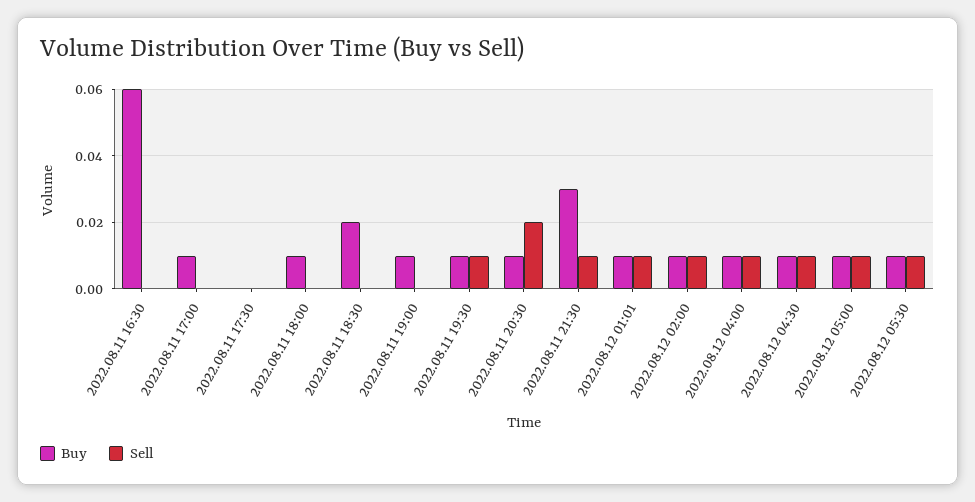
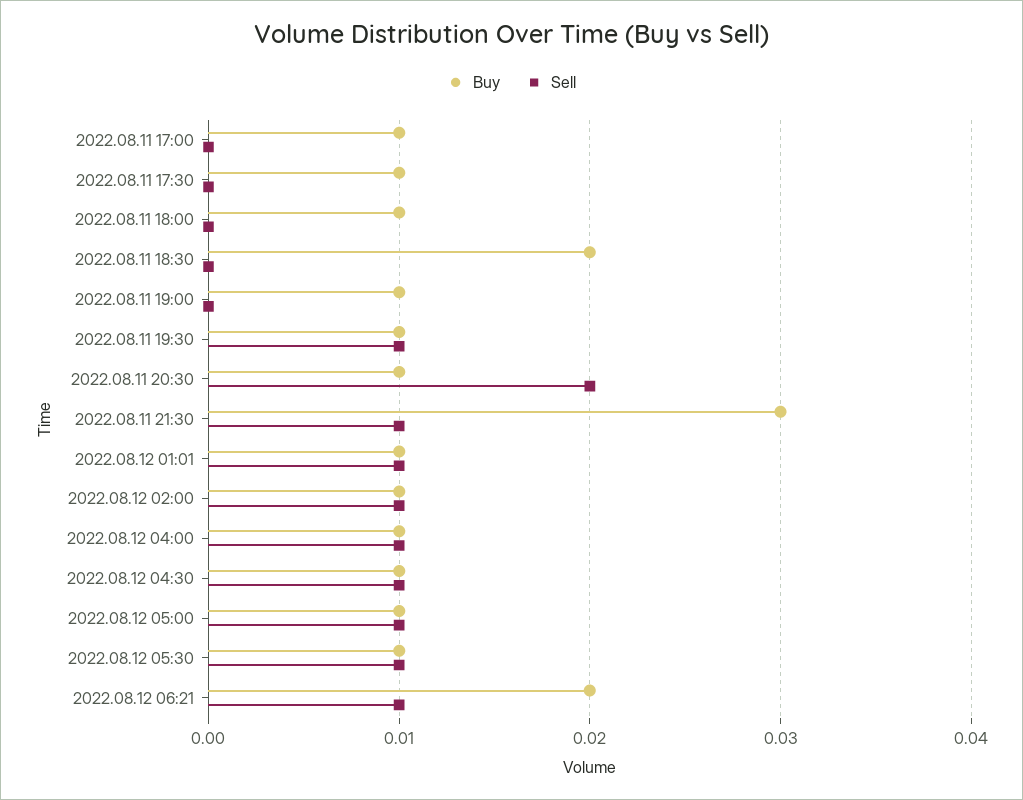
Buy, 2022.08.11 16:30: 0.06 -> none
Sell, 2022.08.11 16:30: 0 -> none
Buy, 2022.08.11 17:30: 0 -> 0.01
Buy, 2022.08.12 06:21: none -> 0.02
Sell, 2022.08.12 06:21: none -> 0.01

